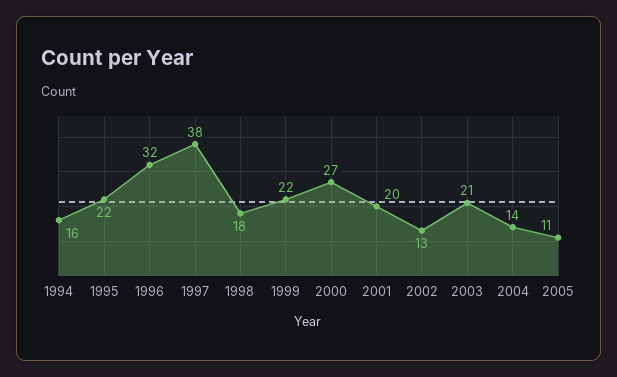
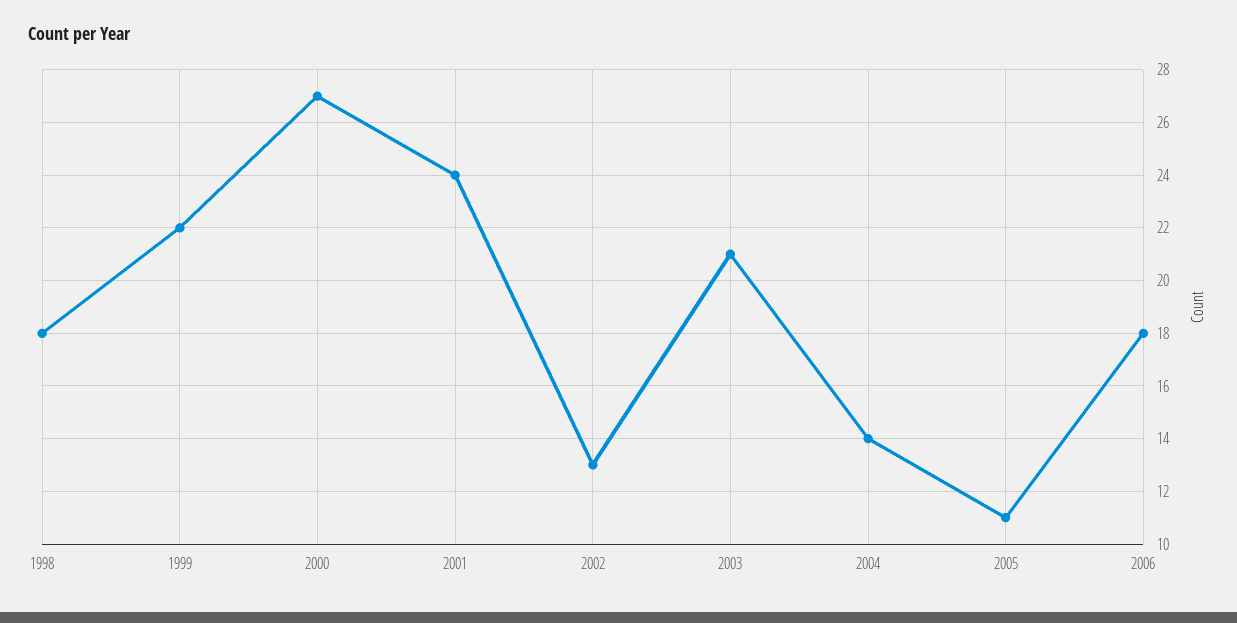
1994: 16 -> none
1995: 22 -> none
1996: 32 -> none
1997: 38 -> none
2001: 20 -> 24
2006: none -> 18

